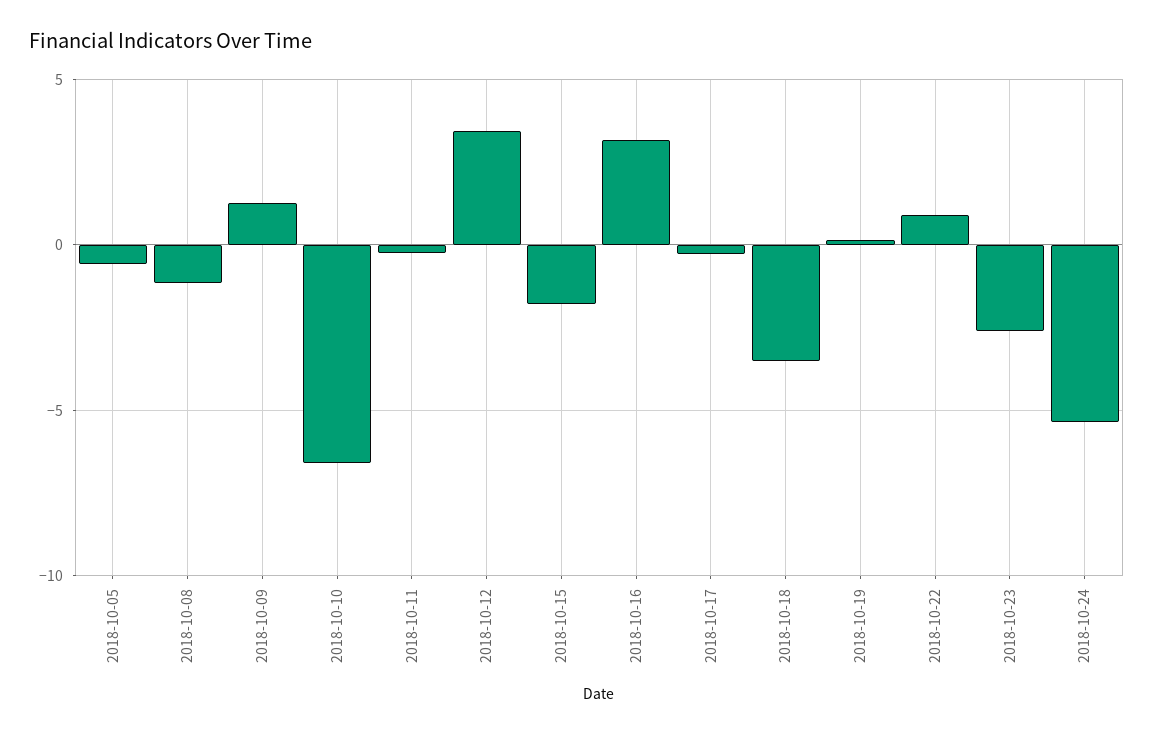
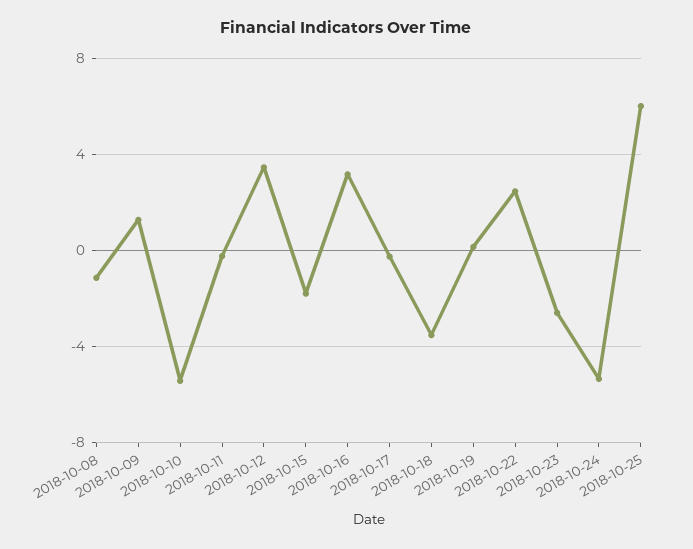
2018-10-05: -0.5 -> none
2018-10-10: -6.5 -> -5.5
2018-10-22: 1 -> 2.5
2018-10-25: none -> 6

